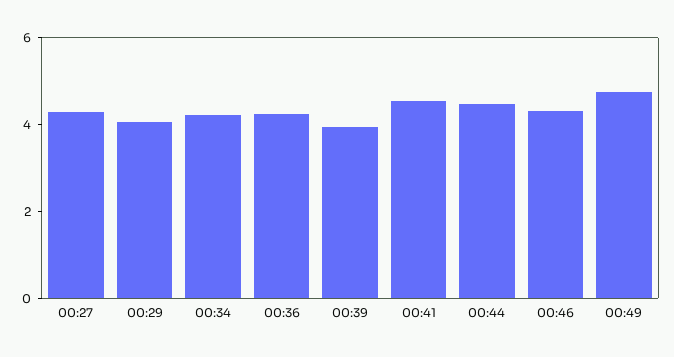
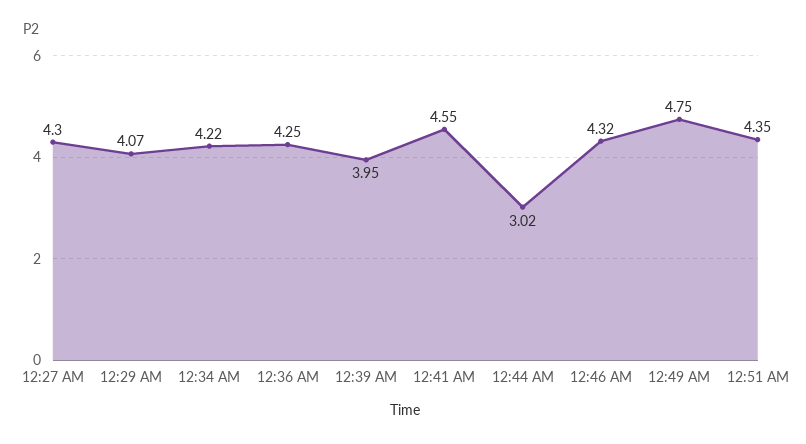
00:44: 4.5 -> 3.02
12:51 AM: none -> 4.35

